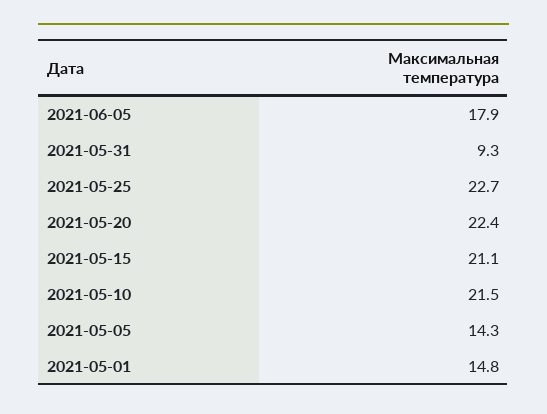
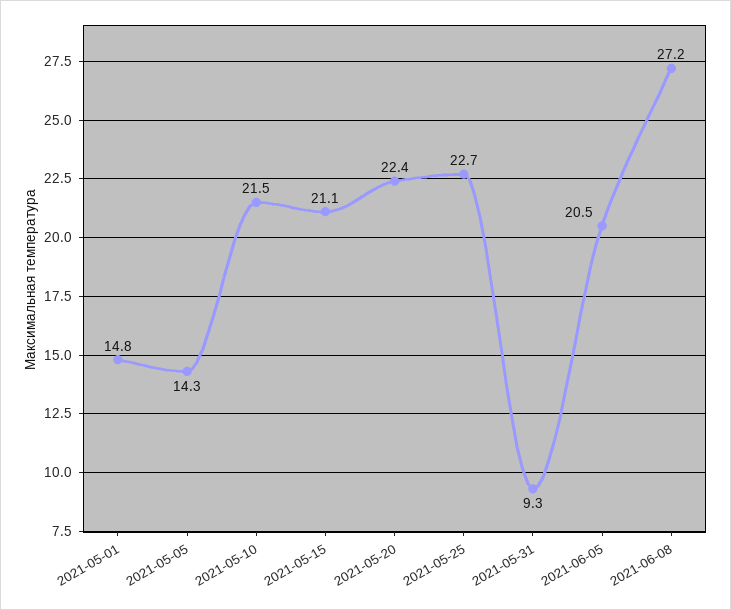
2021-06-05: 17.9 -> 20.5
2021-06-08: none -> 27.2

